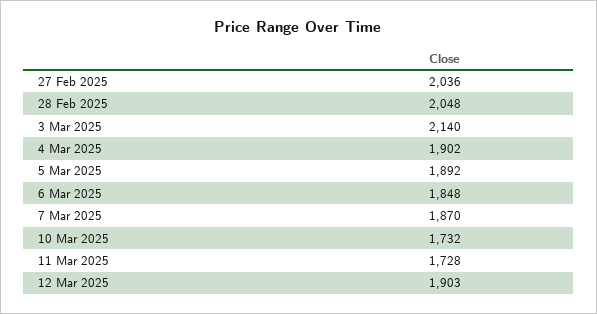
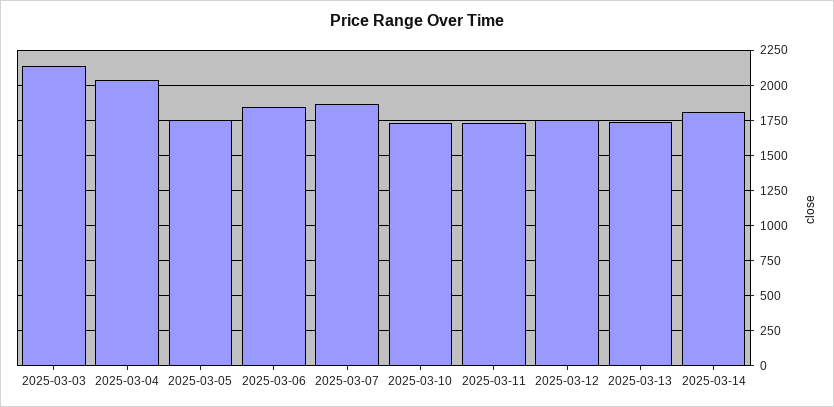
27 Feb 2025: 2036 -> none
28 Feb 2025: 2048 -> none
4 Mar 2025: 1902 -> 2050
5 Mar 2025: 1892 -> 1750
12 Mar 2025: 1903 -> 1750
2025-03-13: none -> 1750
2025-03-14: none -> 1800

